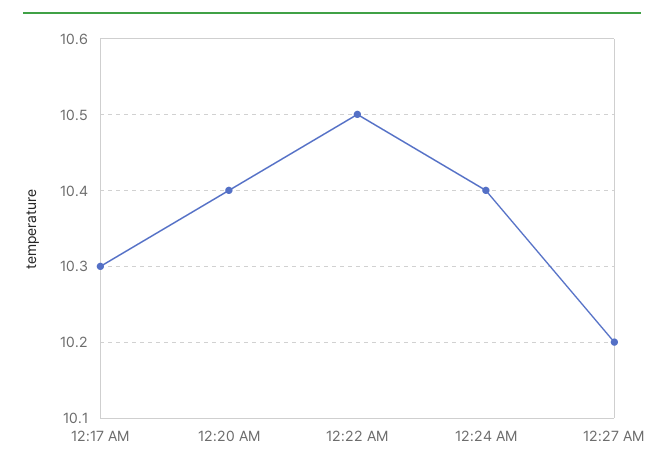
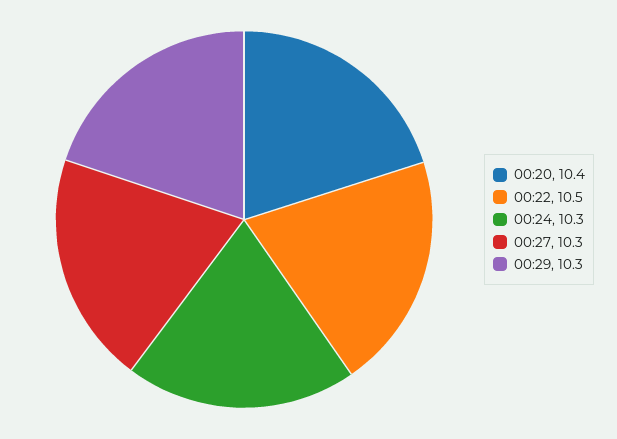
12:17 AM: 10.3 -> none
12:24 AM: 10.4 -> 10.3
12:27 AM: 10.2 -> 10.3
00:29: none -> 10.3

